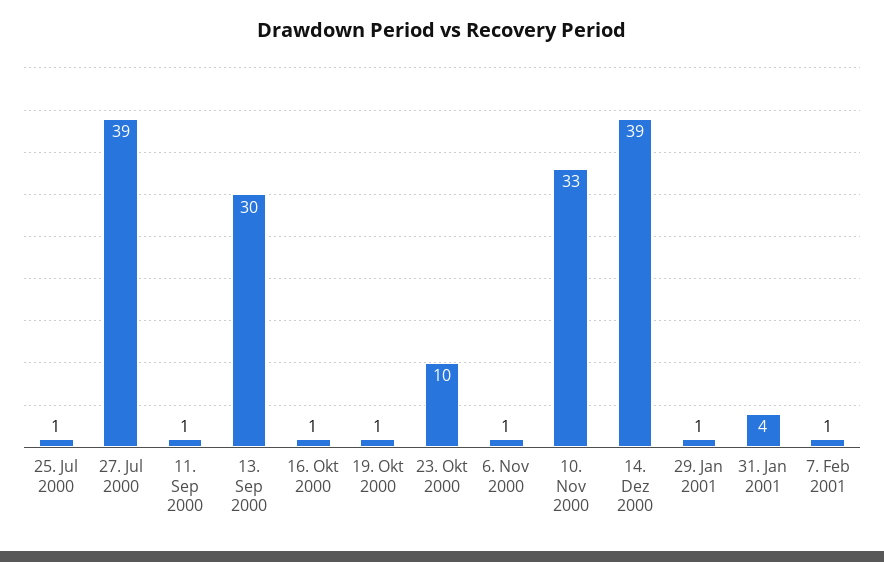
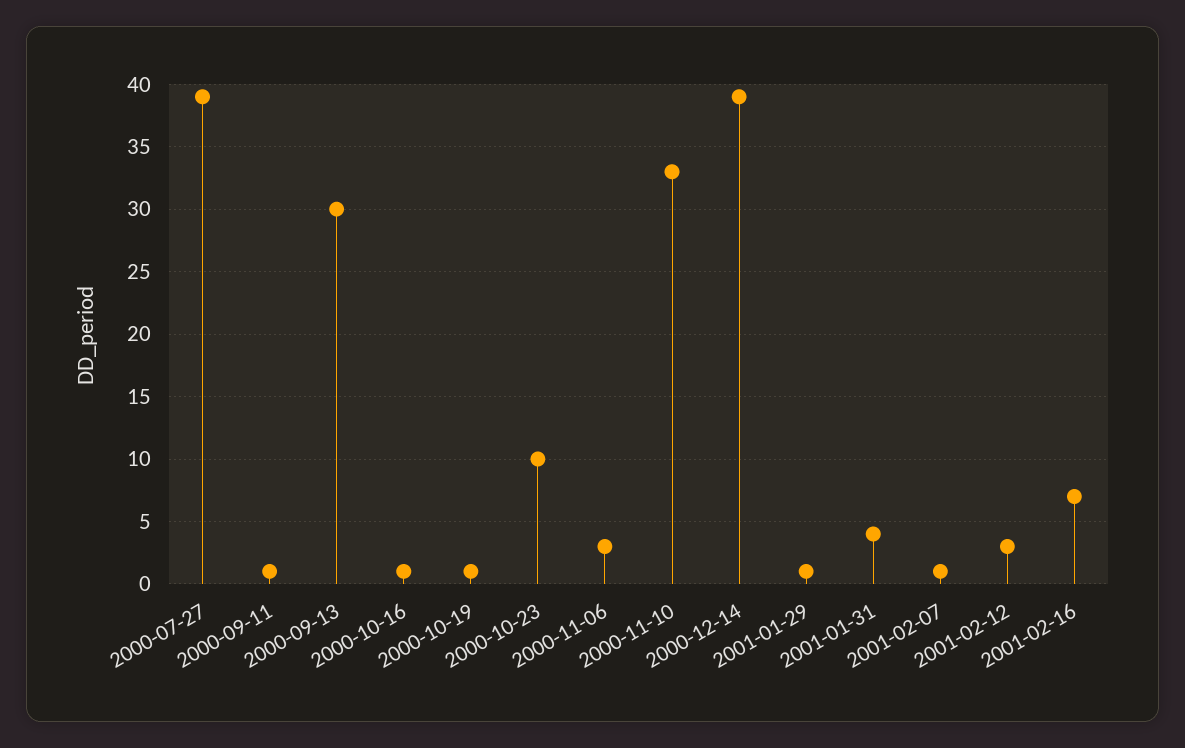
25. Jul 2000: 1 -> none
6. Nov 2000: 1 -> 3
2001-02-12: none -> 3
2001-02-16: none -> 7

